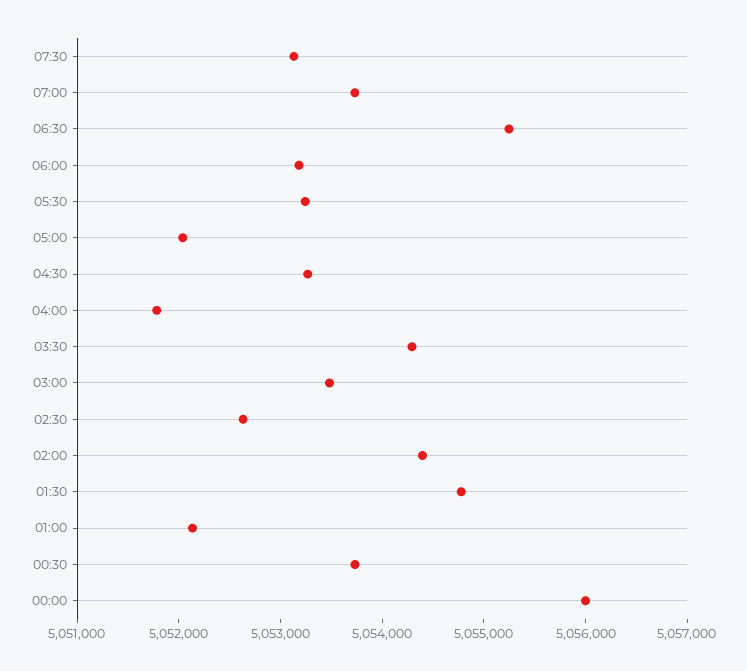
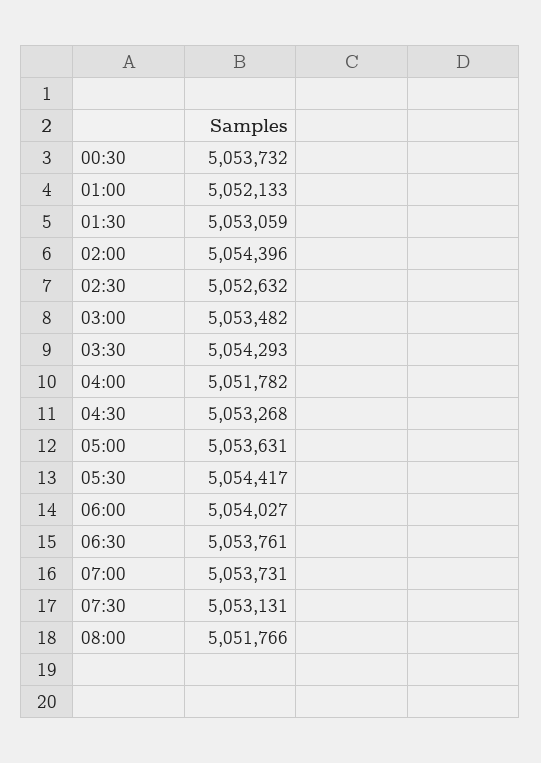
06:30: 5055200 -> 5053761
06:00: 5053200 -> 5054027
05:30: 5053200 -> 5054417
05:00: 5052000 -> 5053631
01:30: 5054800 -> 5053059
00:00: 5056000 -> none
08:00: none -> 5051766

